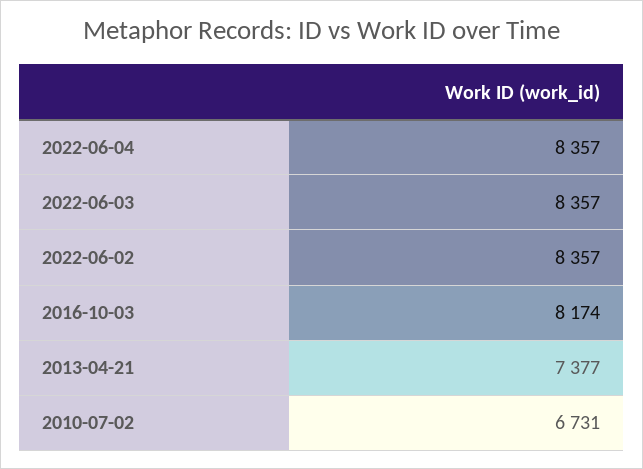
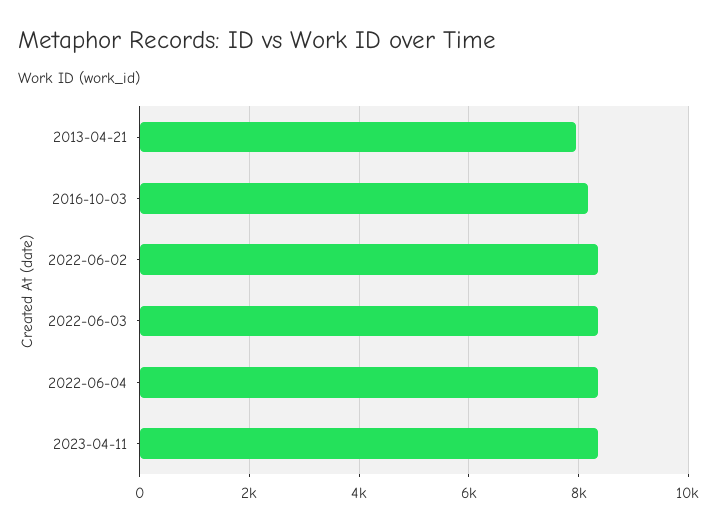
2013-04-21: 7377 -> 8000
2010-07-02: 6731 -> none
2023-04-11: none -> 8400

